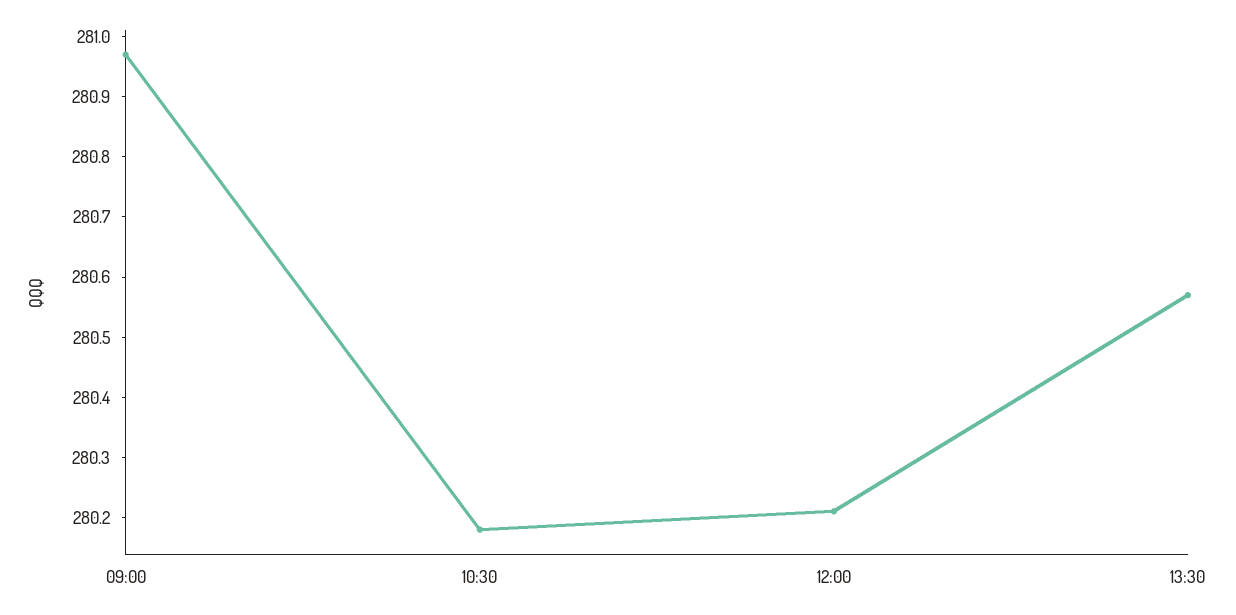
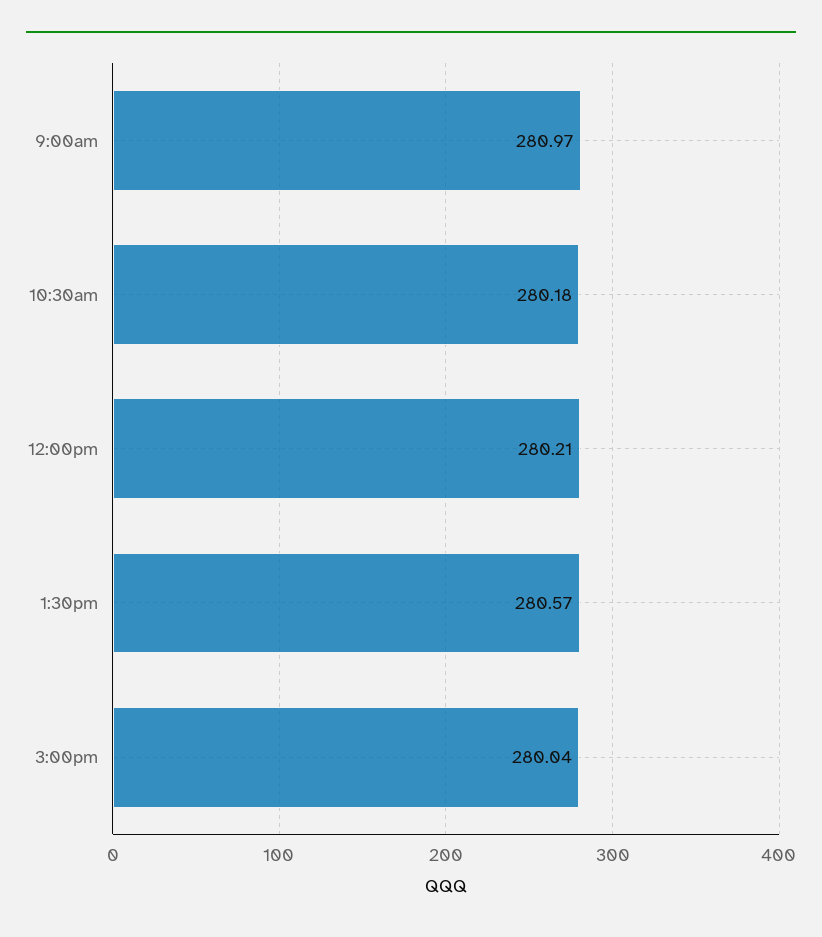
3:00pm: none -> 280.04

